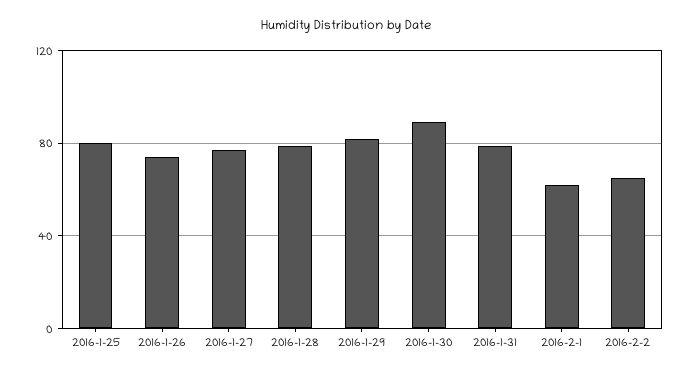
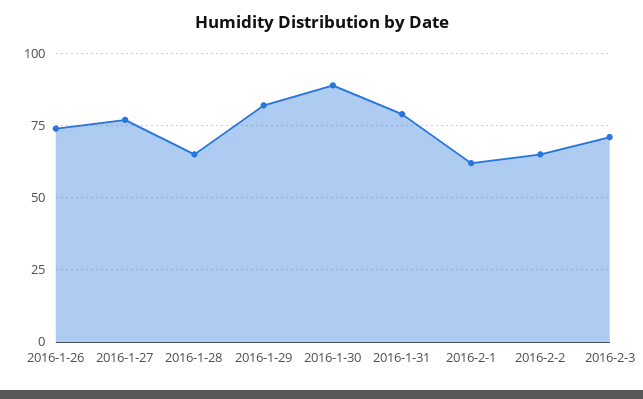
2016-1-25: 80 -> none
2016-1-28: 80 -> 65
2016-2-3: none -> 70

